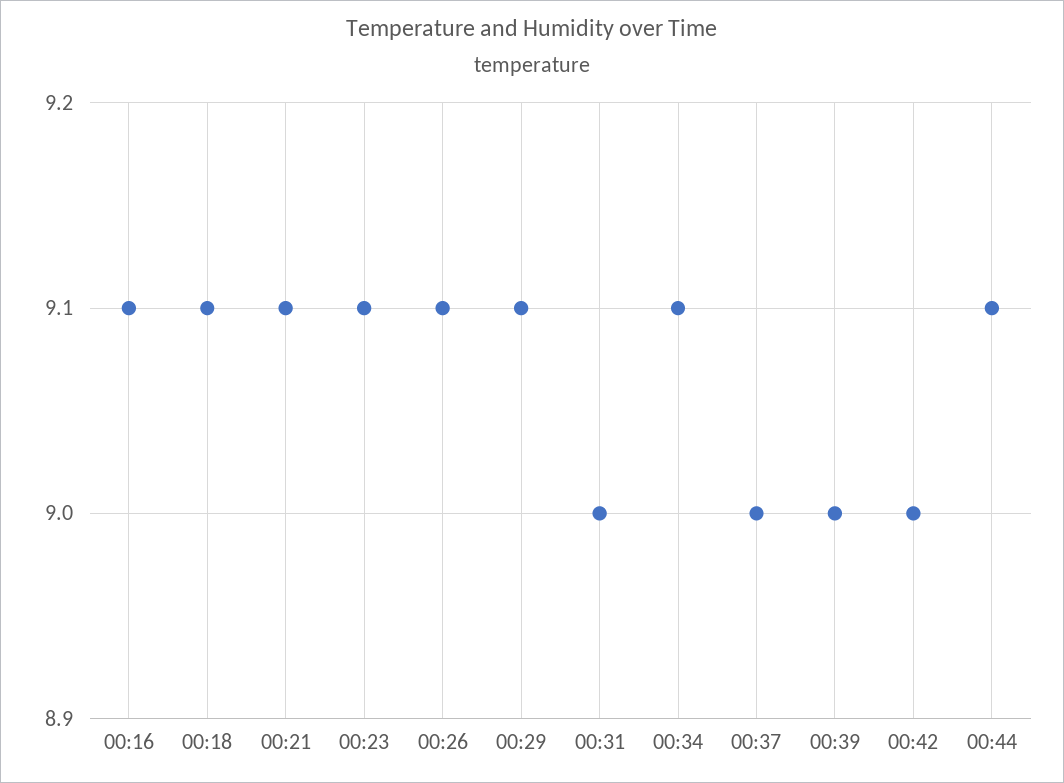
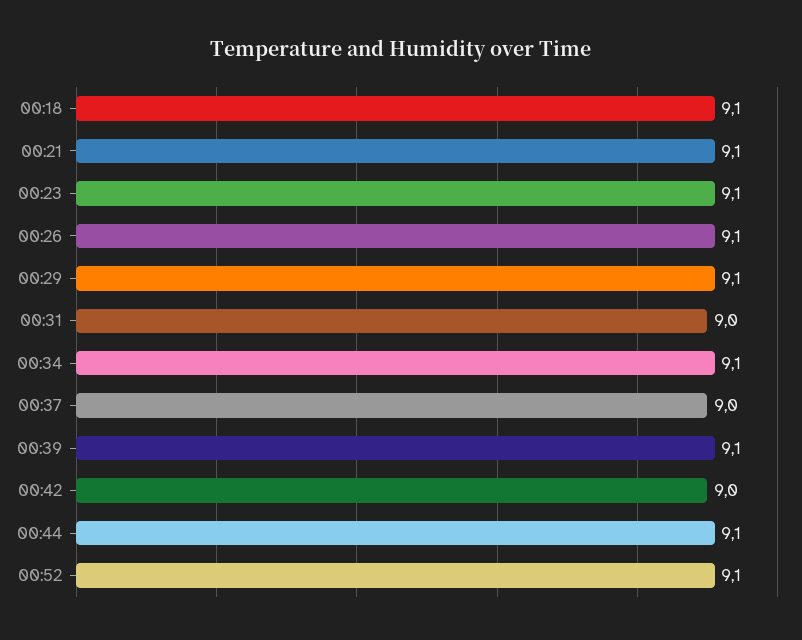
00:16: 9.1 -> none
00:39: 9 -> 9.1
00:52: none -> 9.1

